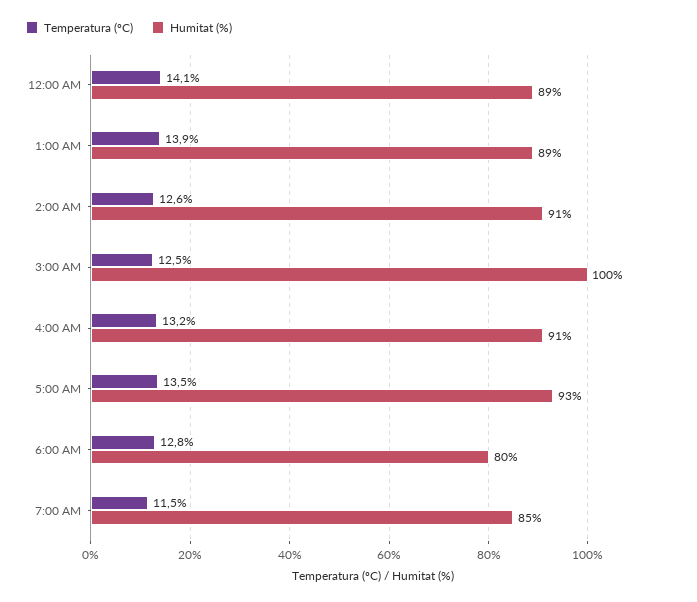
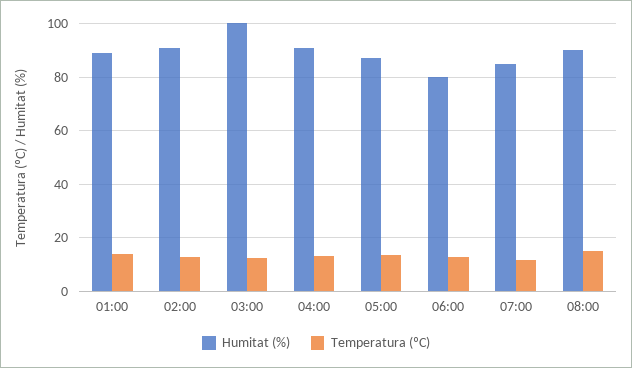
Temperatura (ºC), 12:00 AM: 14.1 -> none
Humitat (%), 12:00 AM: 89 -> none
Humitat (%), 5:00 AM: 93 -> 87.5
Humitat (%), 08:00: none -> 90
Temperatura (ºC), 08:00: none -> 15

